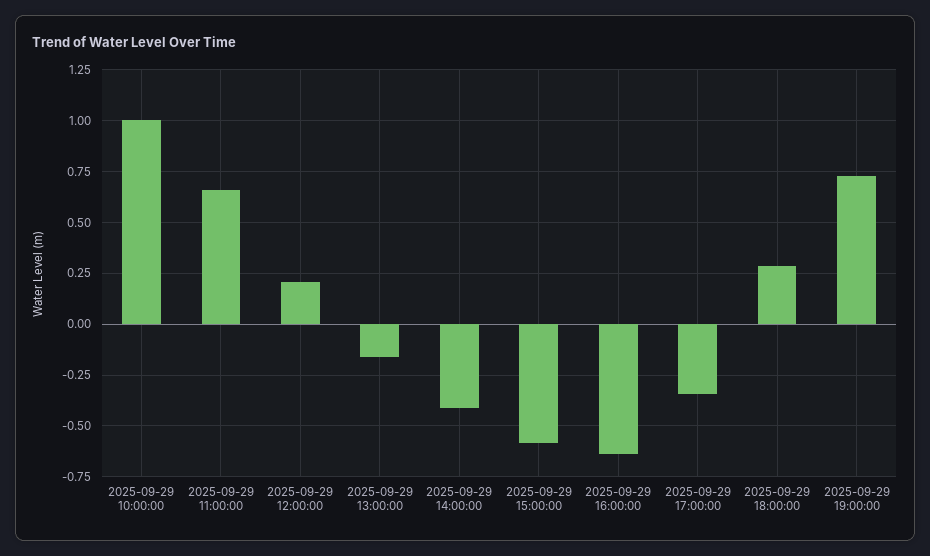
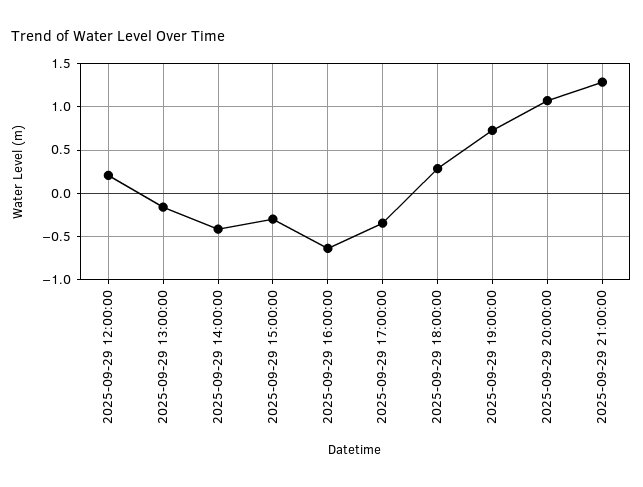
2025-09-29 10:00:00: 1 -> none
2025-09-29 11:00:00: 0.65 -> none
2025-09-29 15:00:00: -0.6 -> -0.3
2025-09-29 20:00:00: none -> 1.1
2025-09-29 21:00:00: none -> 1.3

